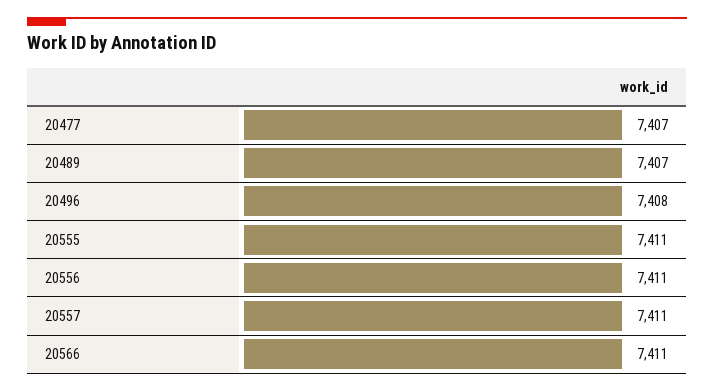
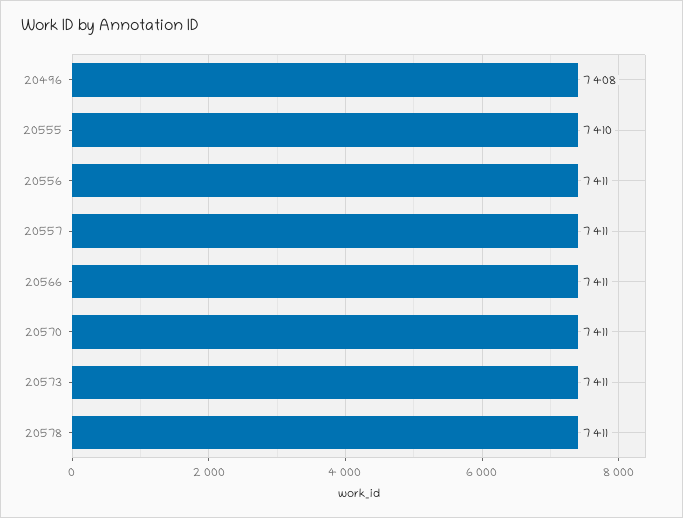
20477: 7407 -> none
20489: 7407 -> none
20555: 7411 -> 7410
20570: none -> 7411
20573: none -> 7411
20578: none -> 7411

